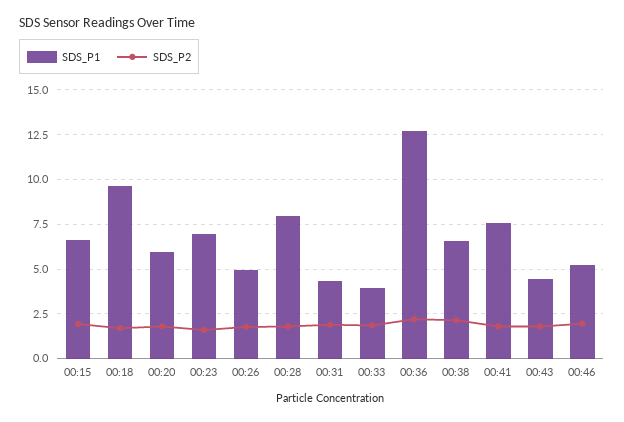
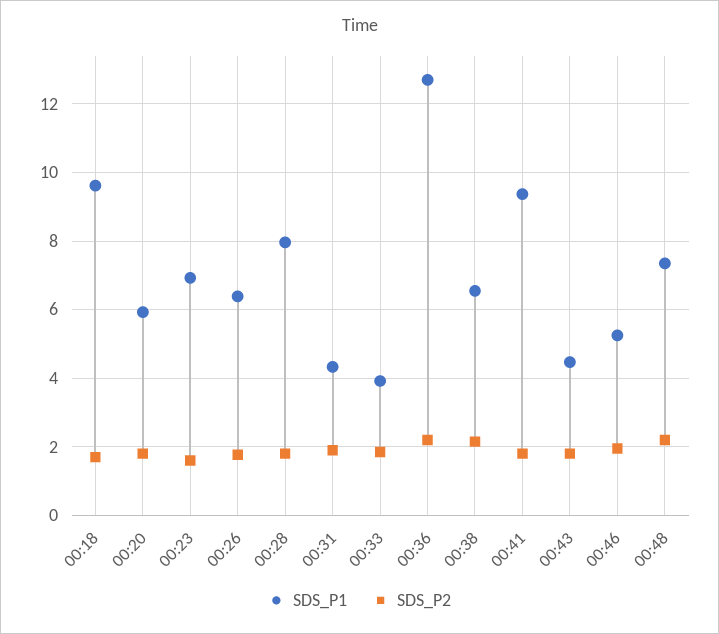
SDS_P1, 00:15: 6.5 -> none
SDS_P2, 00:15: 2 -> none
SDS_P1, 00:26: 5 -> 6.4
SDS_P1, 00:41: 7.5 -> 9.4
SDS_P1, 00:48: none -> 7.4
SDS_P2, 00:48: none -> 2.2

